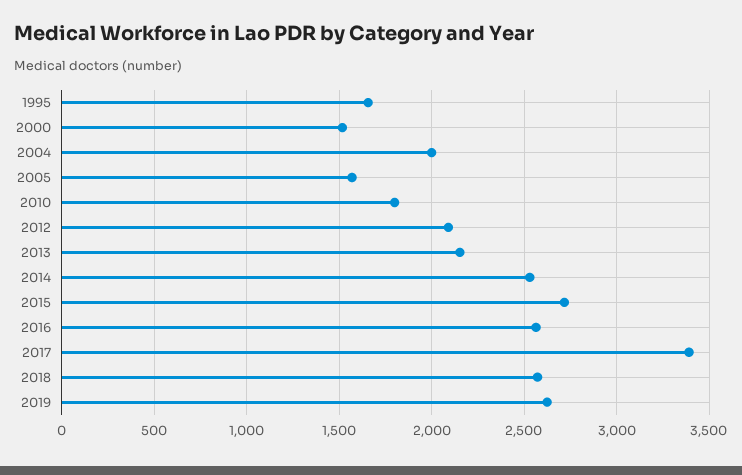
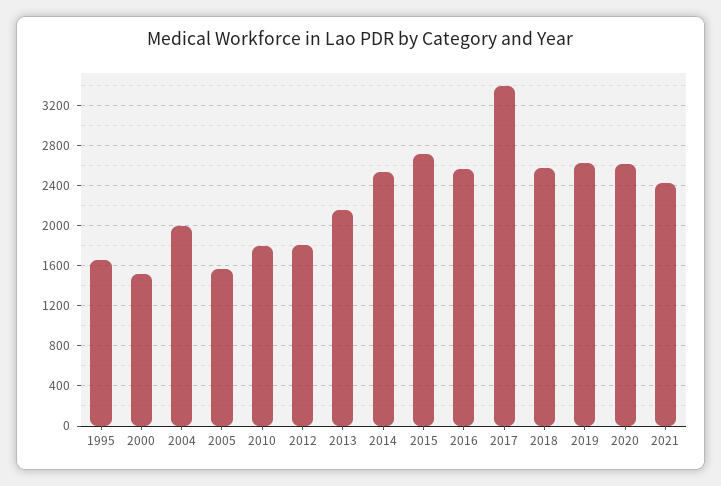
2012: 2100 -> 1800
2020: none -> 2600
2021: none -> 2400

